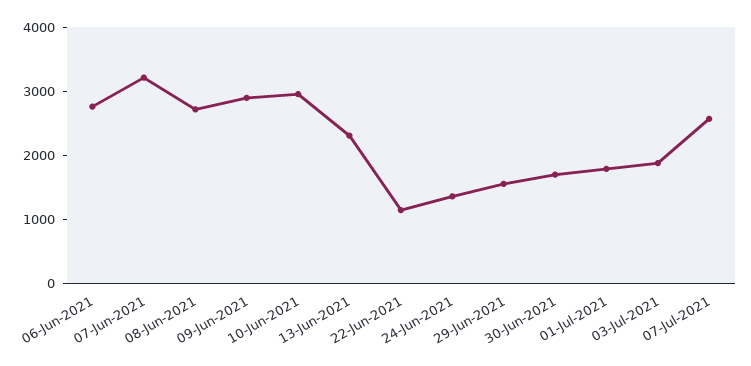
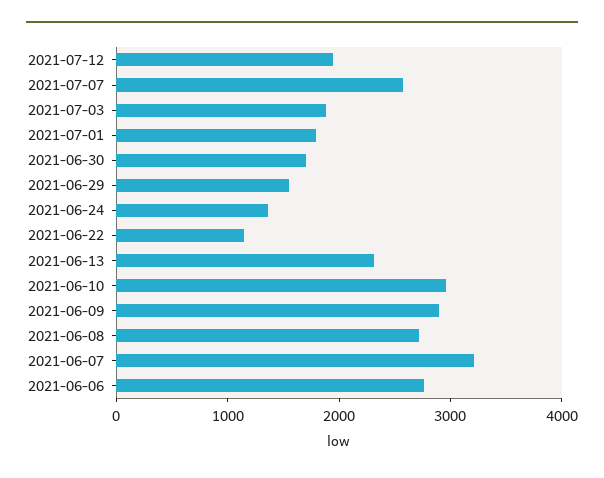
2021-07-12: none -> 2000

